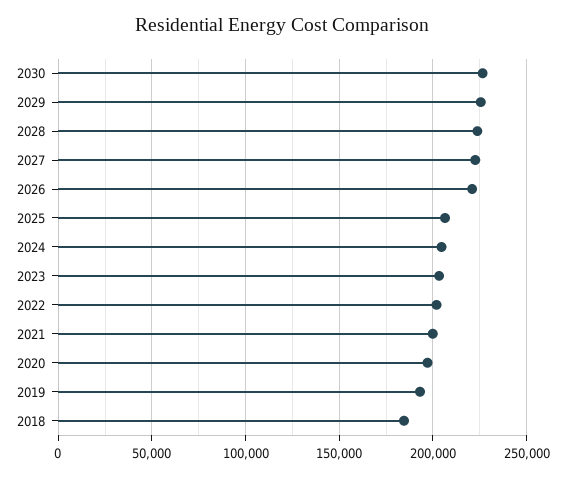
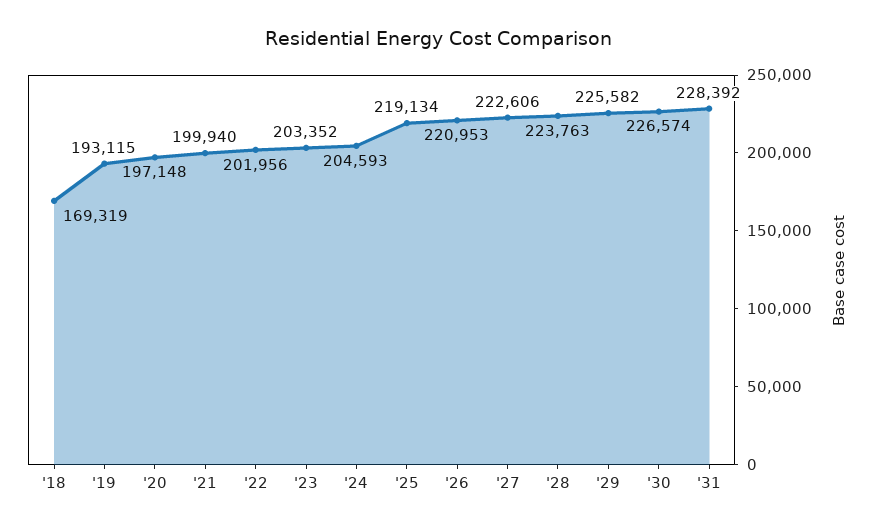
2025: 205000 -> 219134
2018: 185000 -> 169319
'31: none -> 228392

